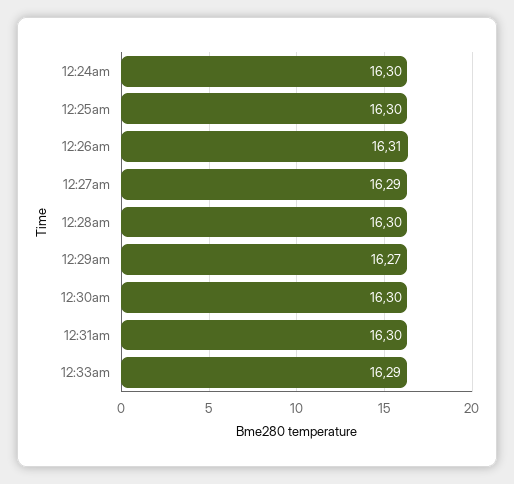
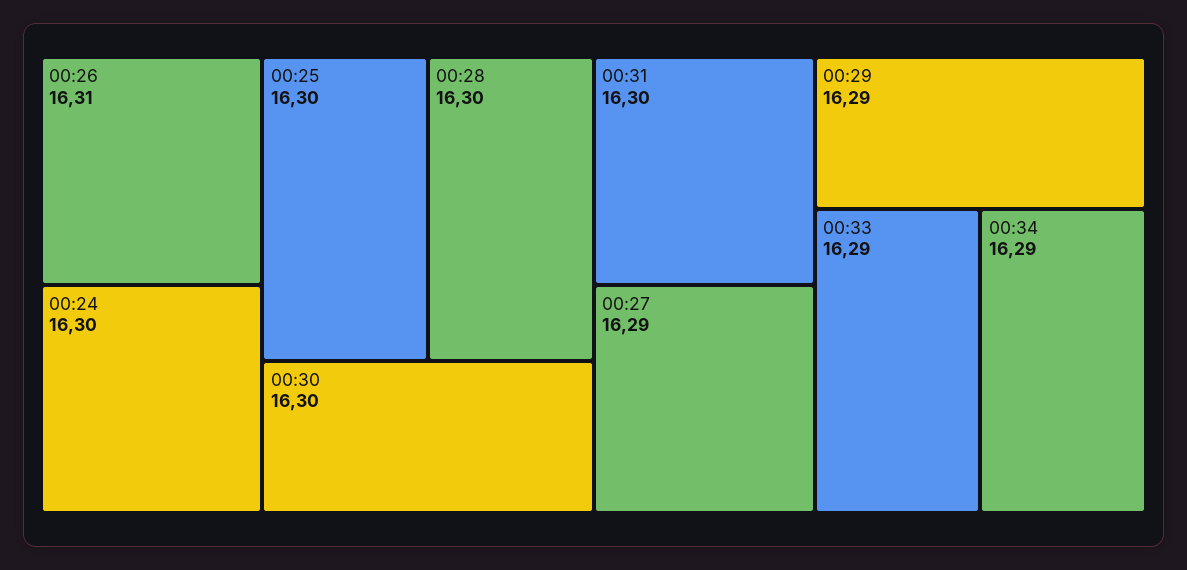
12:29am: 16.27 -> 16.29
00:34: none -> 16.29

